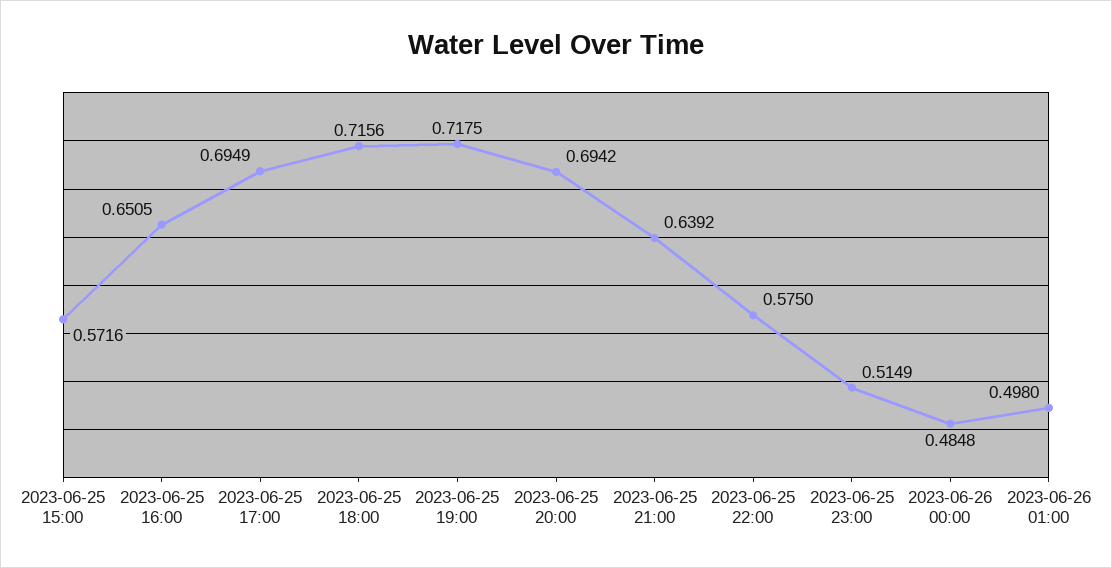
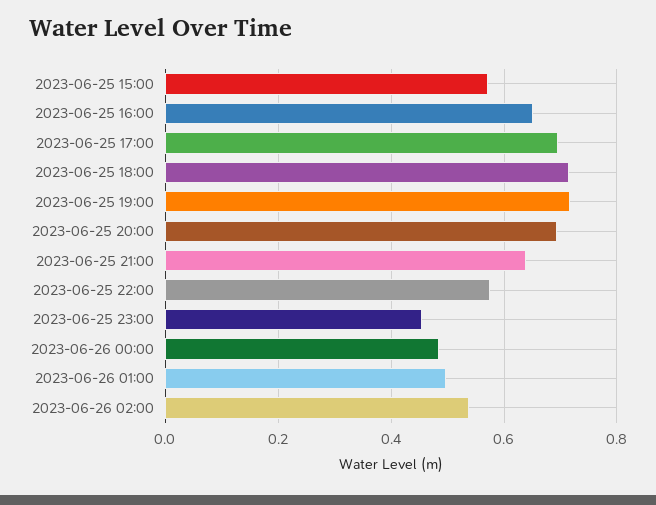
2023-06-25 23:00: 0.5149 -> 0.46
2023-06-26 02:00: none -> 0.54

